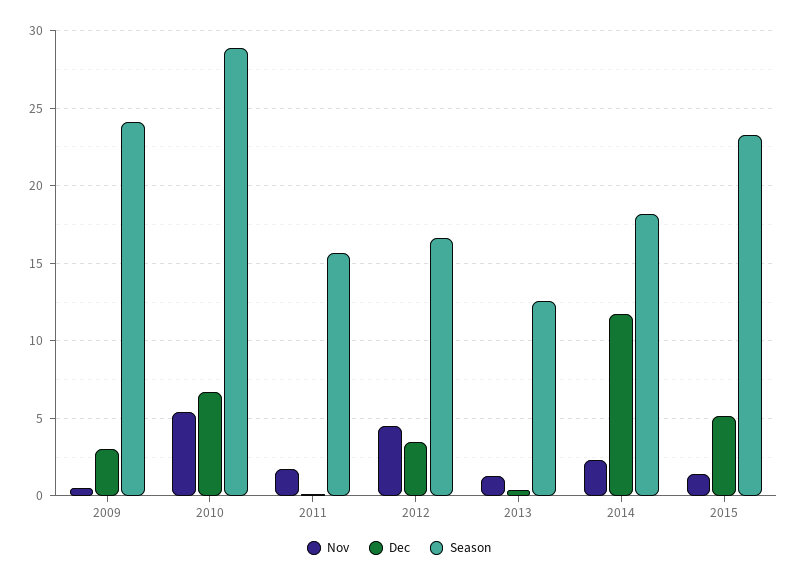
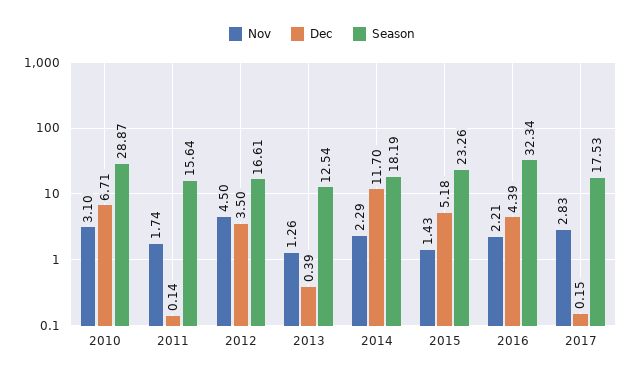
Nov, 2009: 0.5 -> none
Dec, 2009: 3 -> none
Season, 2009: 24 -> none
Nov, 2010: 5.5 -> 3.1
Nov, 2016: none -> 2.21
Dec, 2016: none -> 4.39
Season, 2016: none -> 32.34
Nov, 2017: none -> 2.83
Dec, 2017: none -> 0.15
Season, 2017: none -> 17.53

